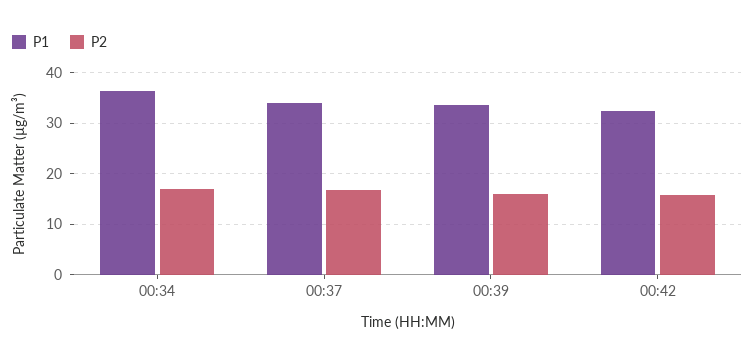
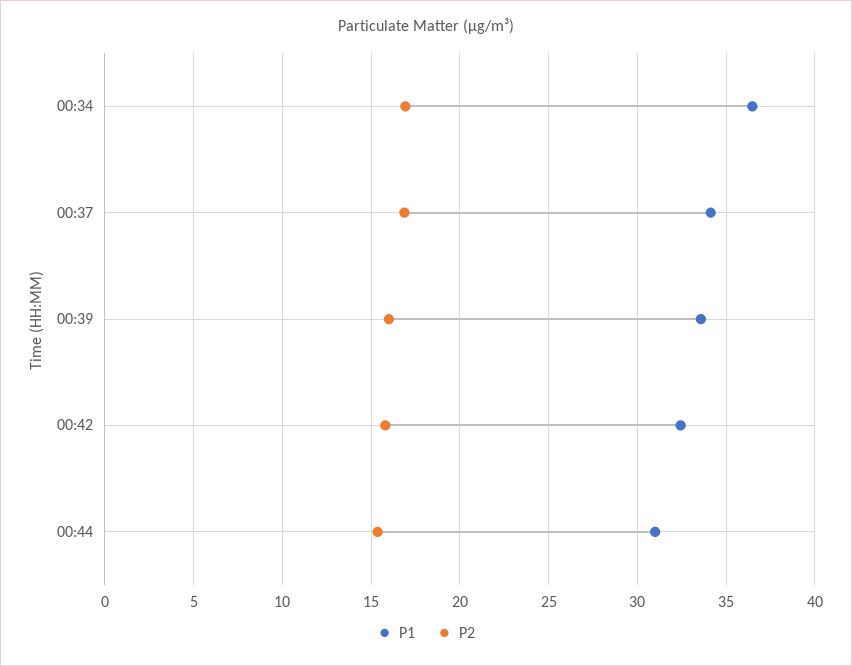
P1, 00:44: none -> 31
P2, 00:44: none -> 15.5

